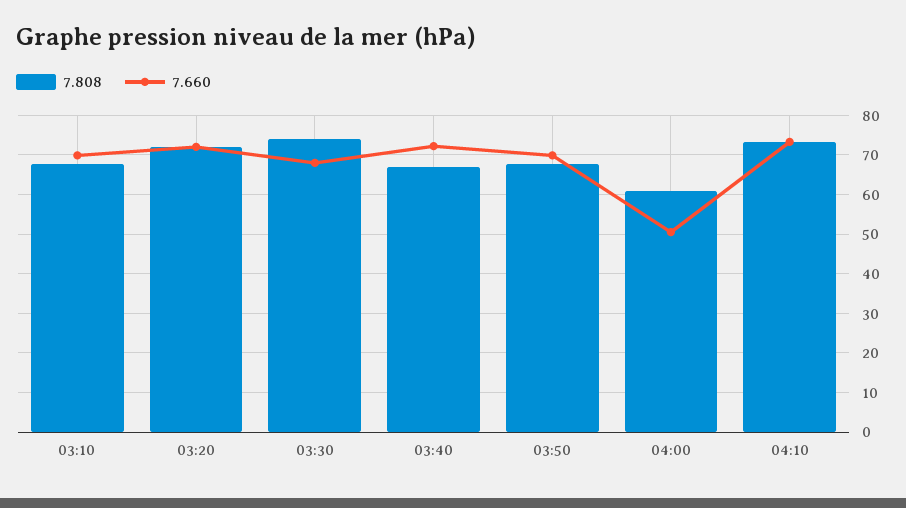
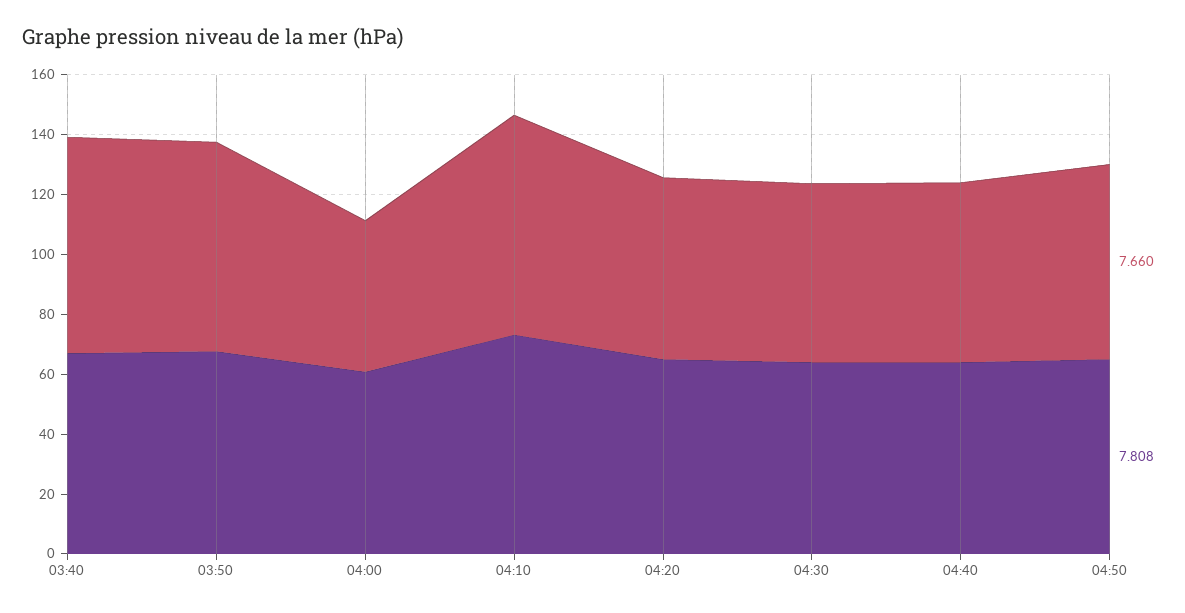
7.808, 03:10: 68 -> none
7.660, 03:10: 70 -> none
7.808, 03:20: 72 -> none
7.660, 03:20: 72 -> none
7.808, 03:30: 74 -> none
7.660, 03:30: 68 -> none
7.660, 04:20: none -> 60
7.808, 04:20: none -> 65
7.660, 04:30: none -> 60
7.808, 04:30: none -> 65
7.660, 04:40: none -> 60
7.808, 04:40: none -> 65
7.660, 04:50: none -> 65
7.808, 04:50: none -> 65

